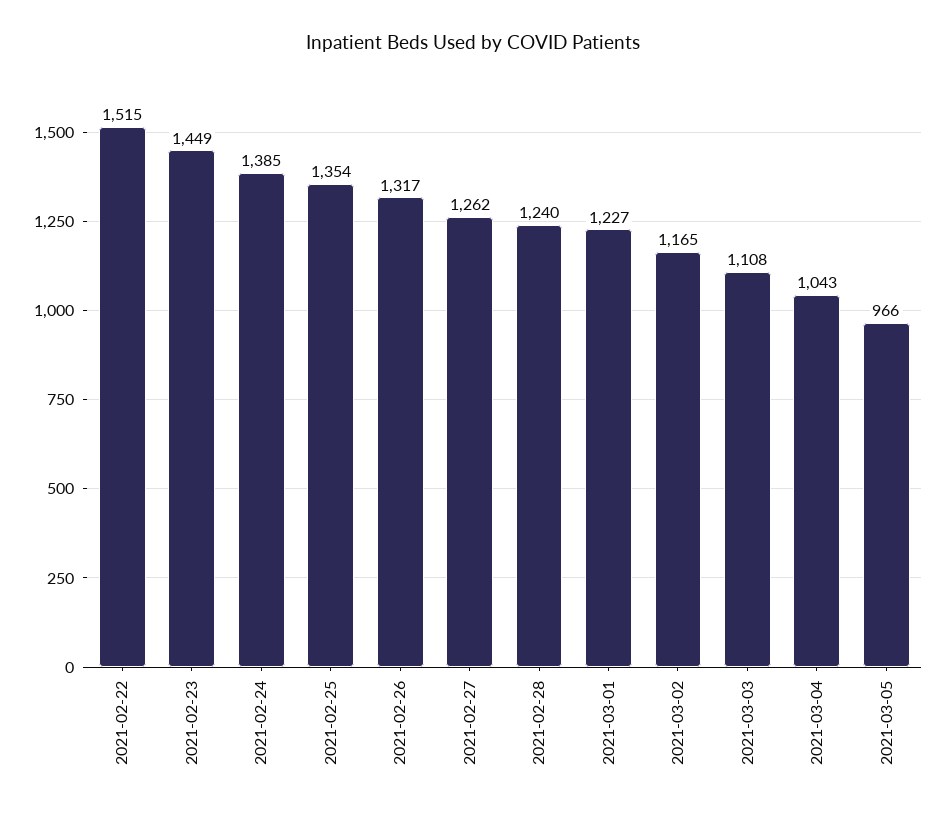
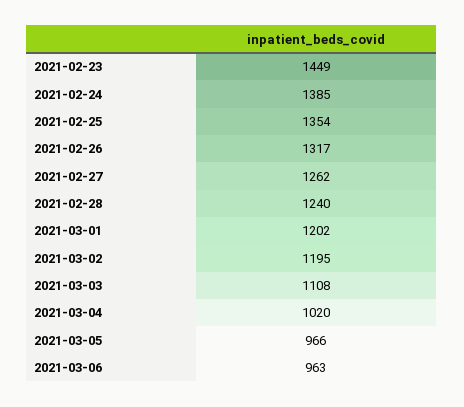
2021-02-22: 1515 -> none
2021-03-01: 1227 -> 1202
2021-03-02: 1165 -> 1195
2021-03-04: 1043 -> 1020
2021-03-06: none -> 963

